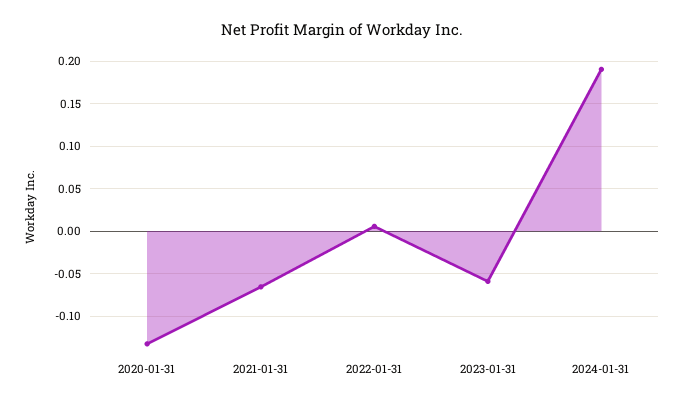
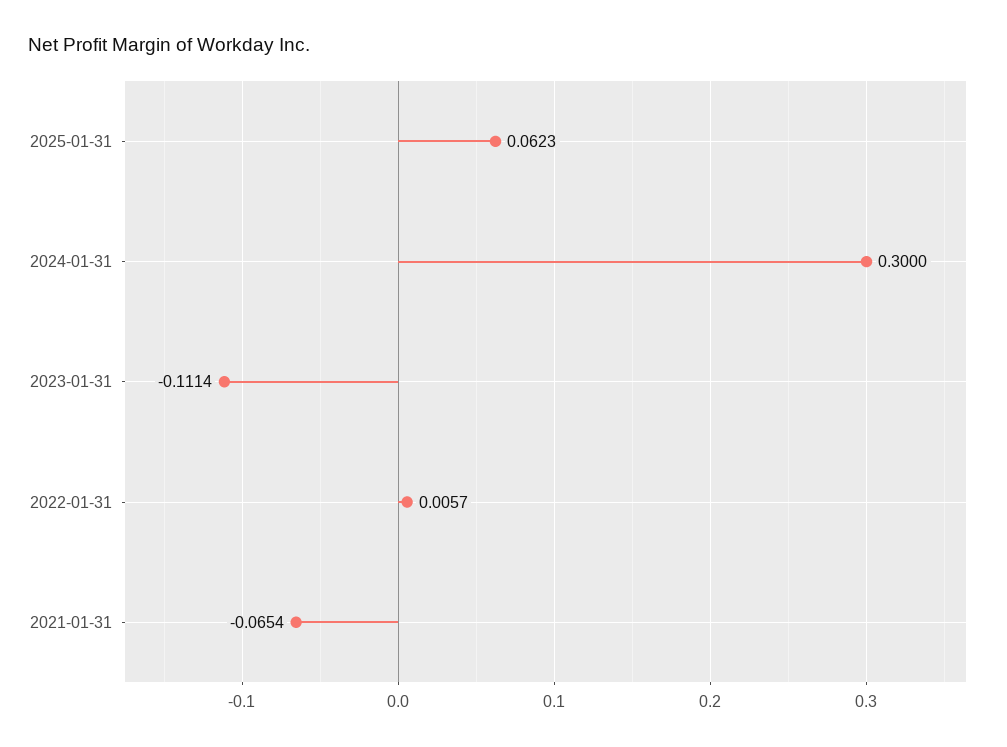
2020-01-31: -0.13 -> none
2023-01-31: -0.06 -> -0.1114
2024-01-31: 0.19 -> 0.3
2025-01-31: none -> 0.0623

